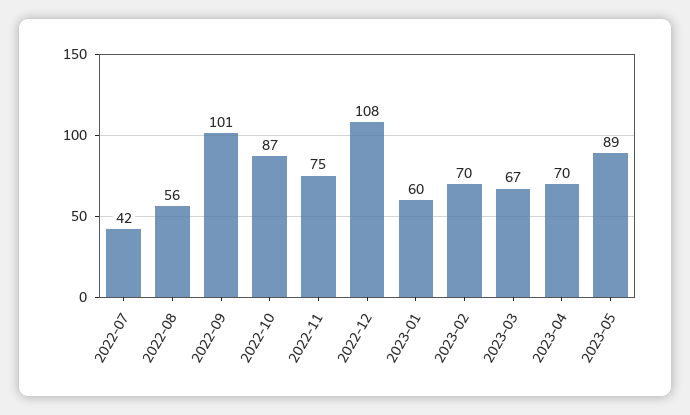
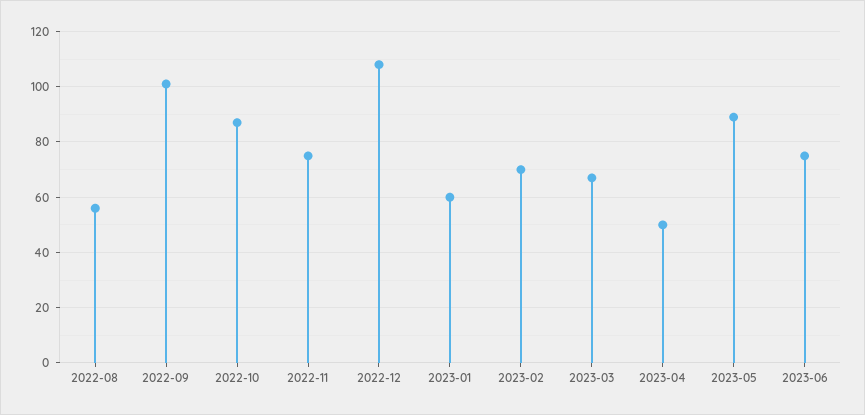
2022-07: 42 -> none
2023-04: 70 -> 50
2023-06: none -> 75

